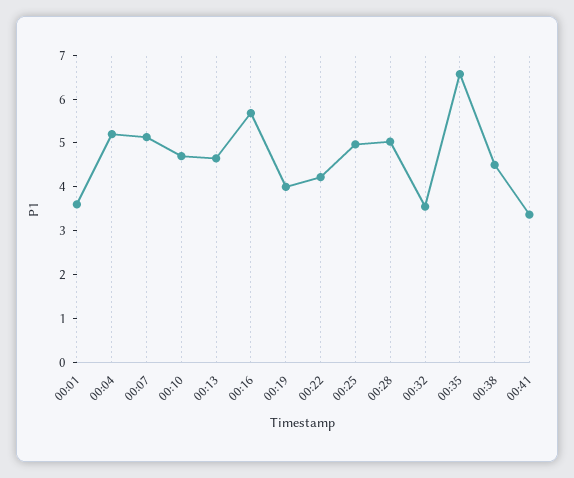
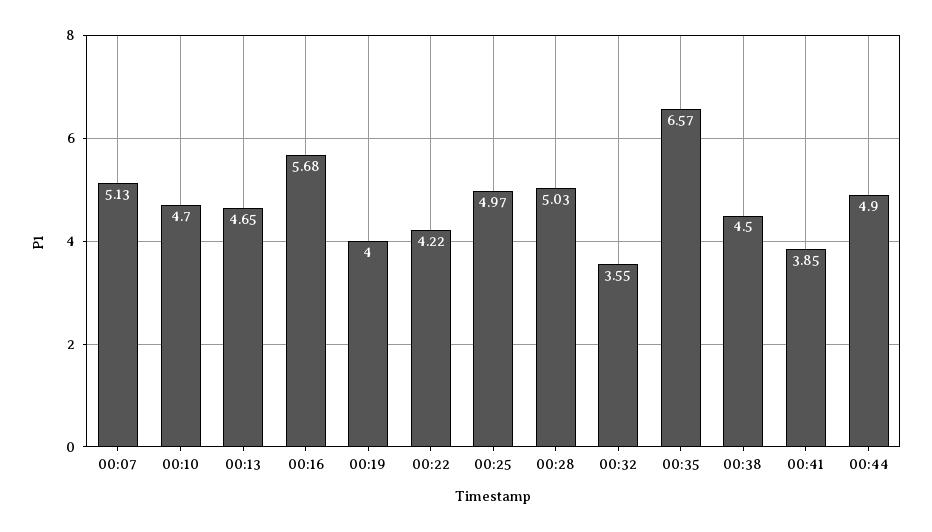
00:01: 3.6 -> none
00:04: 5.2 -> none
00:41: 3.4 -> 3.85
00:44: none -> 4.9

